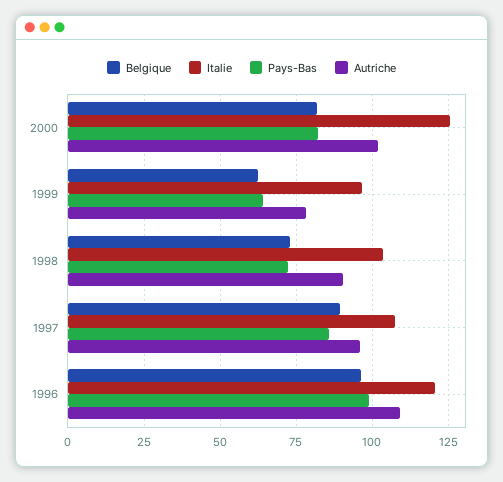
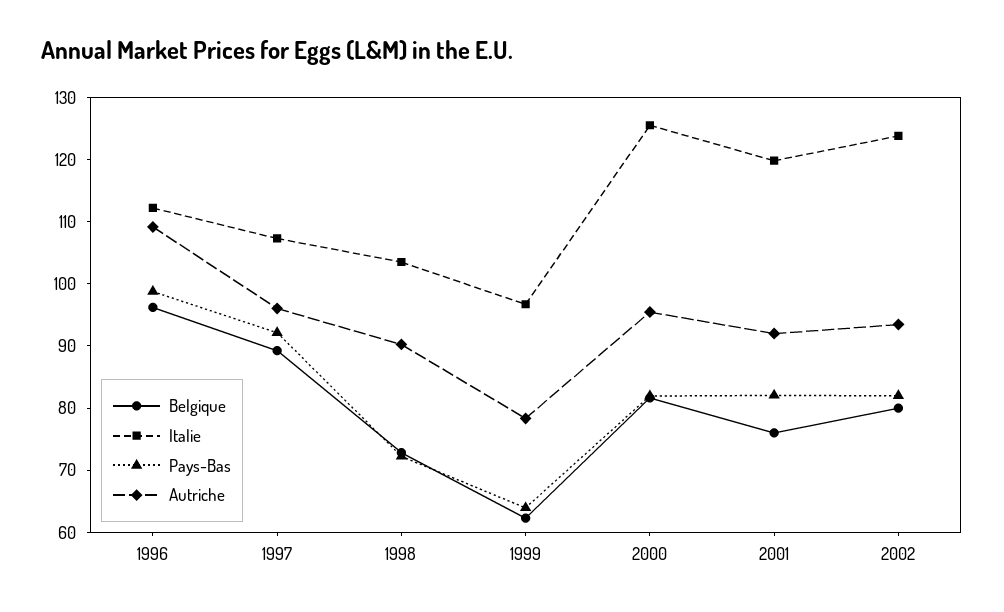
Autriche, 2000: 102.5 -> 96
Pays-Bas, 1997: 85 -> 92
Italie, 1996: 120 -> 112
Belgique, 2001: none -> 76
Italie, 2001: none -> 120
Pays-Bas, 2001: none -> 82
Autriche, 2001: none -> 92
Belgique, 2002: none -> 80
Italie, 2002: none -> 124
Pays-Bas, 2002: none -> 82
Autriche, 2002: none -> 94

